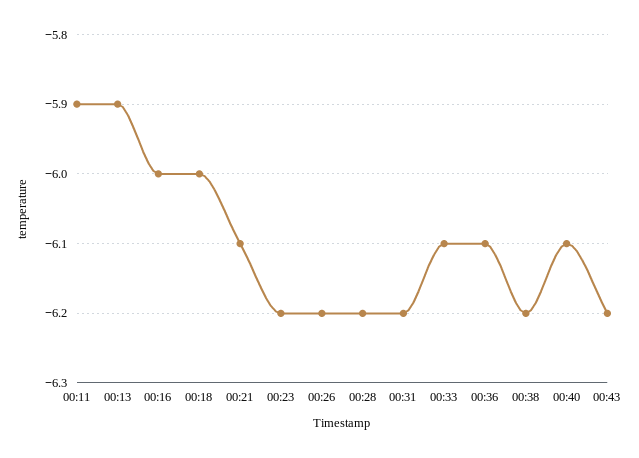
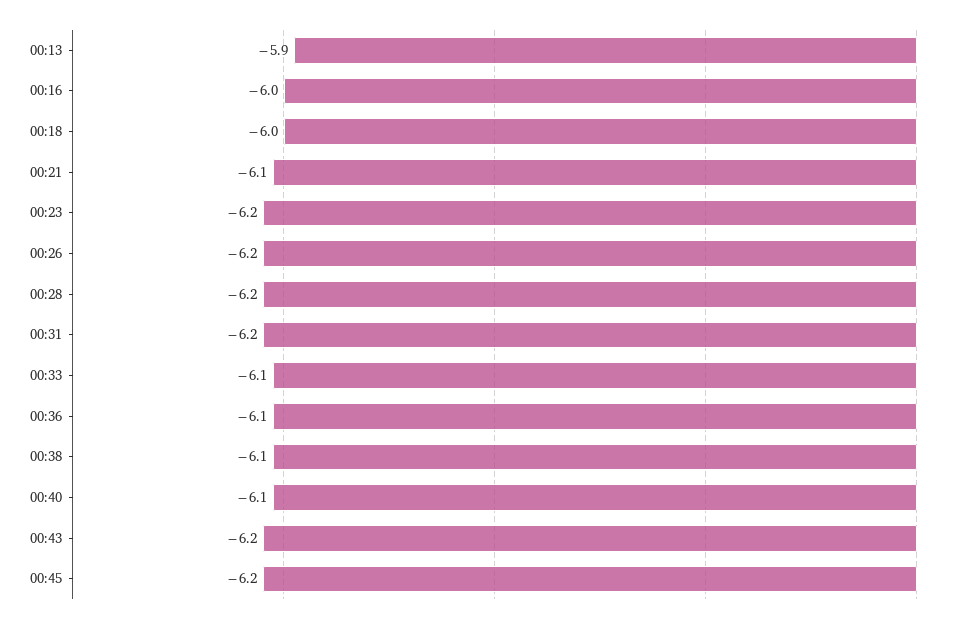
00:11: -5.9 -> none
00:38: -6.2 -> -6.1
00:45: none -> -6.2

